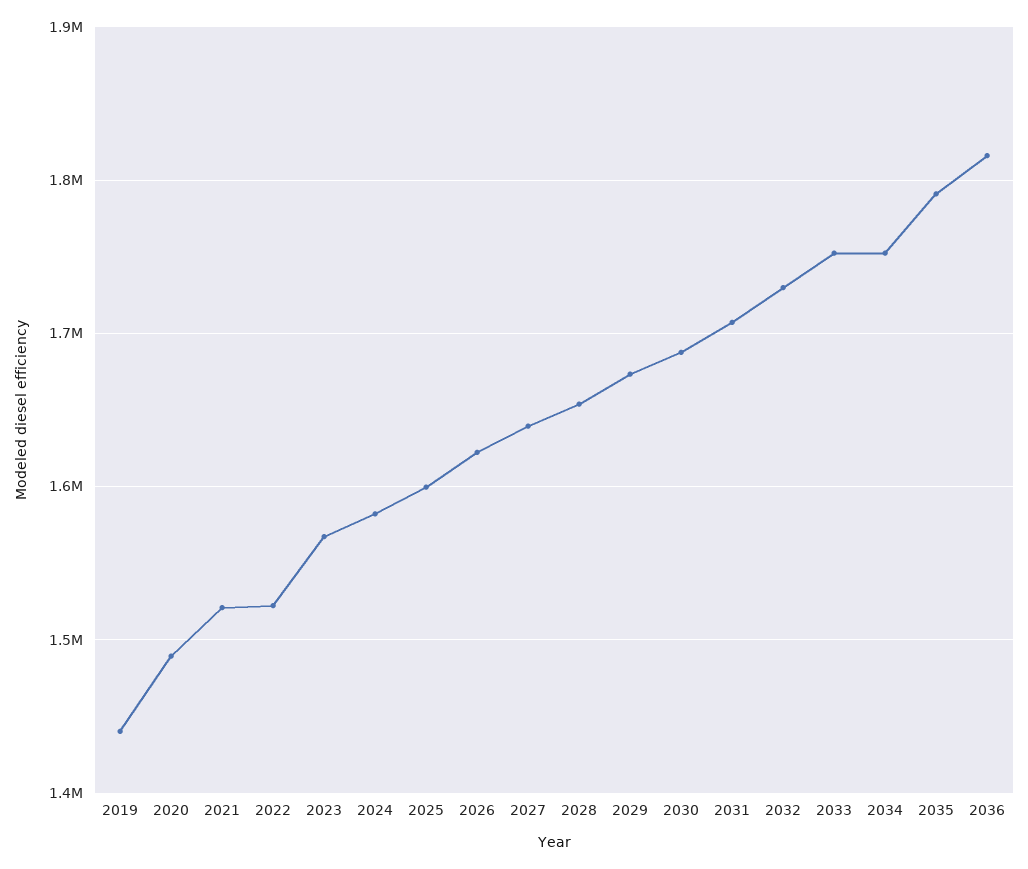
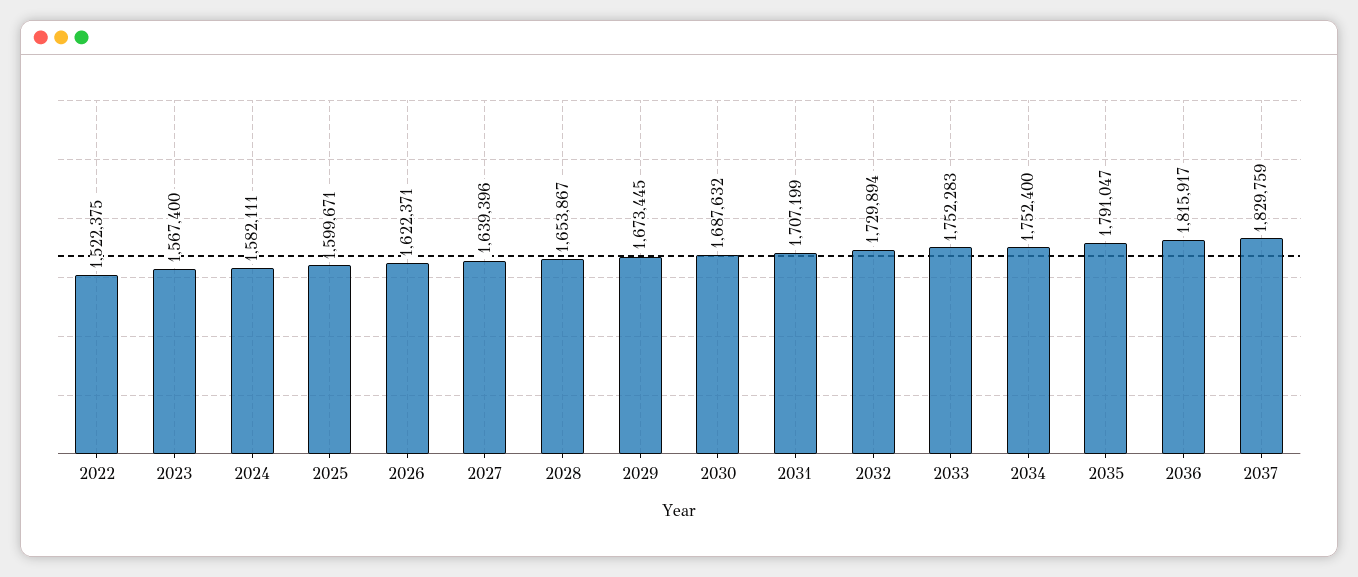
2019: 1440000 -> none
2020: 1490000 -> none
2021: 1520000 -> none
2037: none -> 1829759

